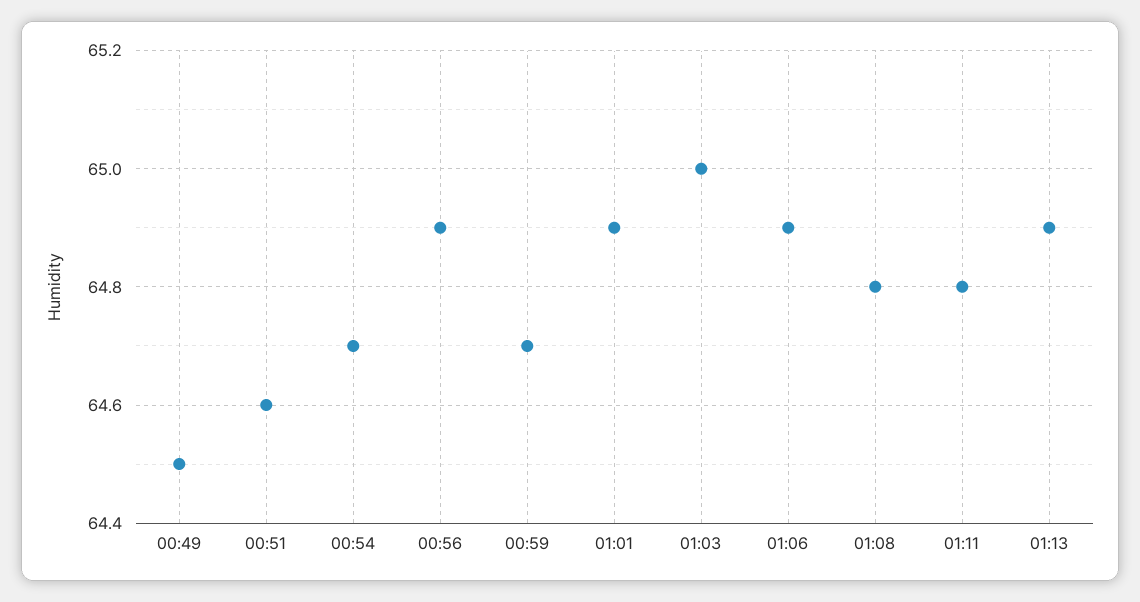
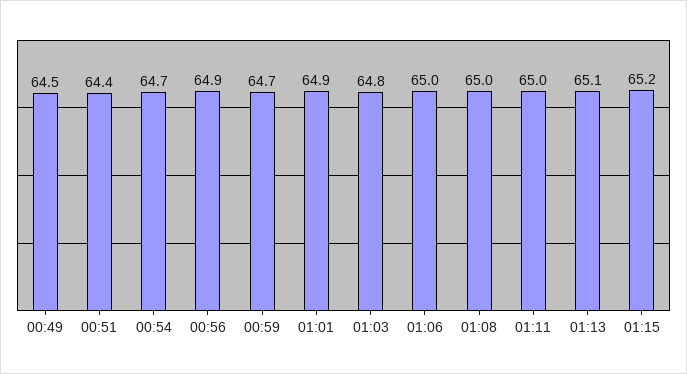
00:51: 64.6 -> 64.4
01:03: 65 -> 64.8
01:06: 64.9 -> 65
01:08: 64.8 -> 65
01:11: 64.8 -> 65
01:13: 64.9 -> 65.1
01:15: none -> 65.2

